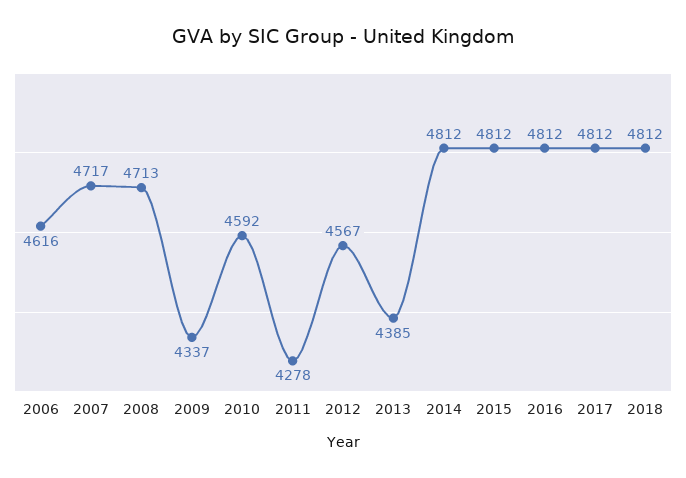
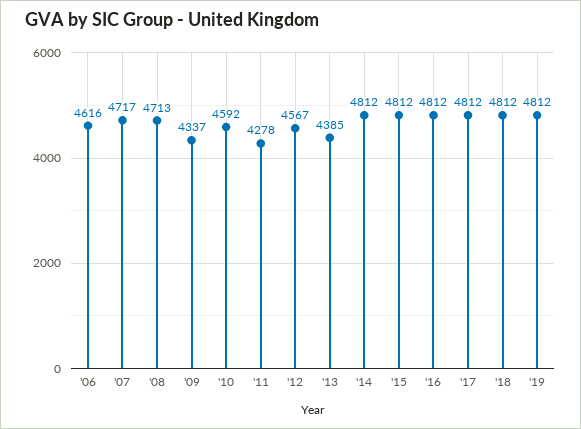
'19: none -> 4812

